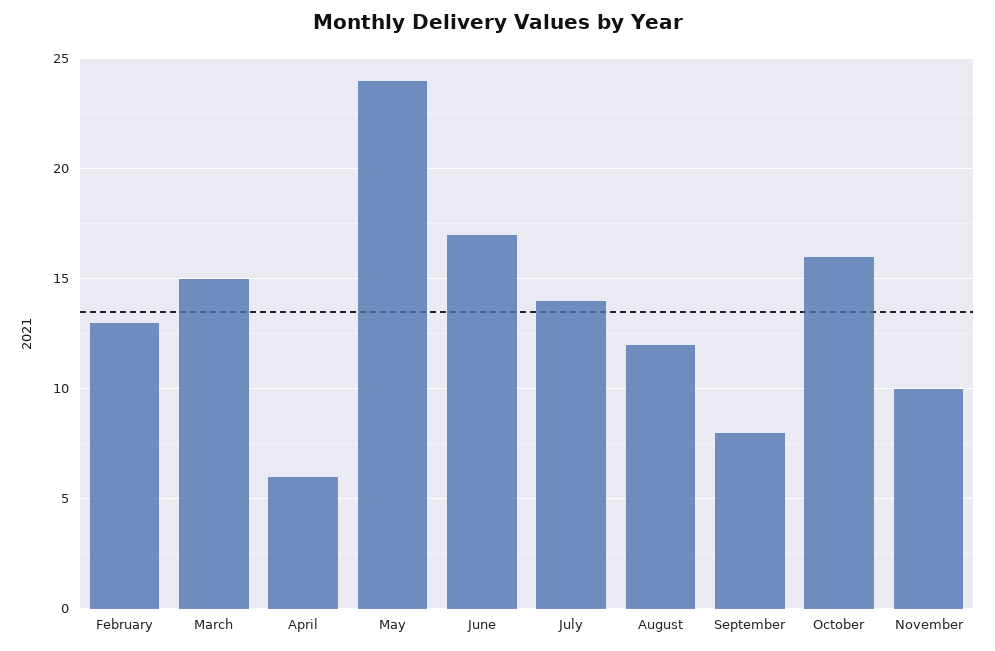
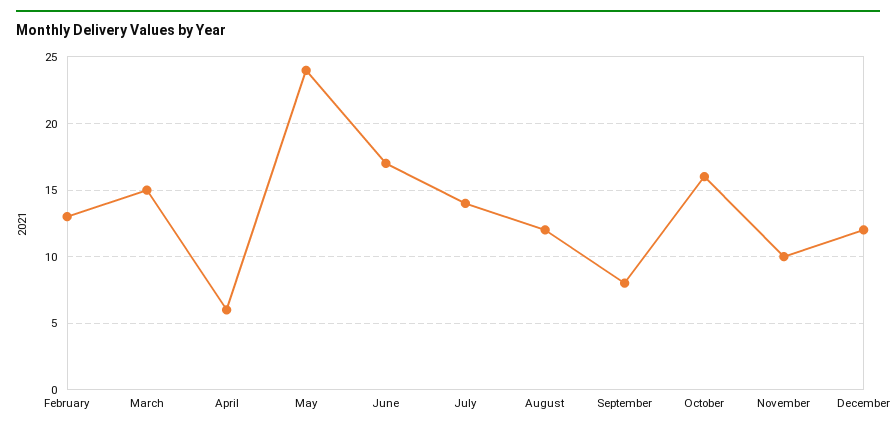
December: none -> 12

